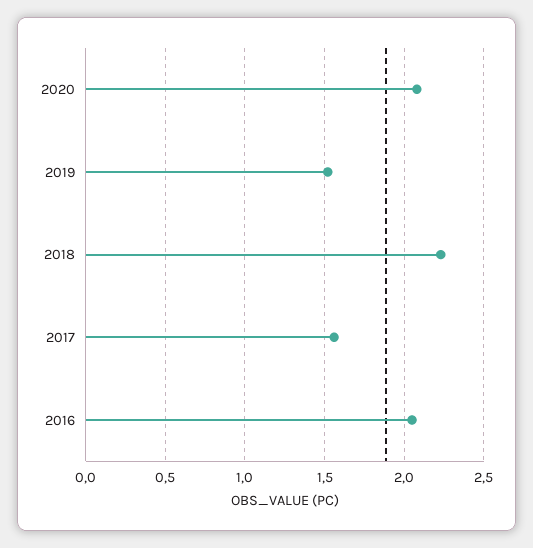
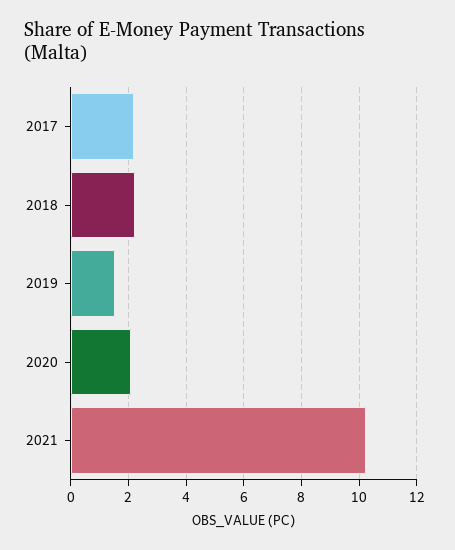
2017: 1.55 -> 2.25
2016: 2.05 -> none
2021: none -> 10.25

